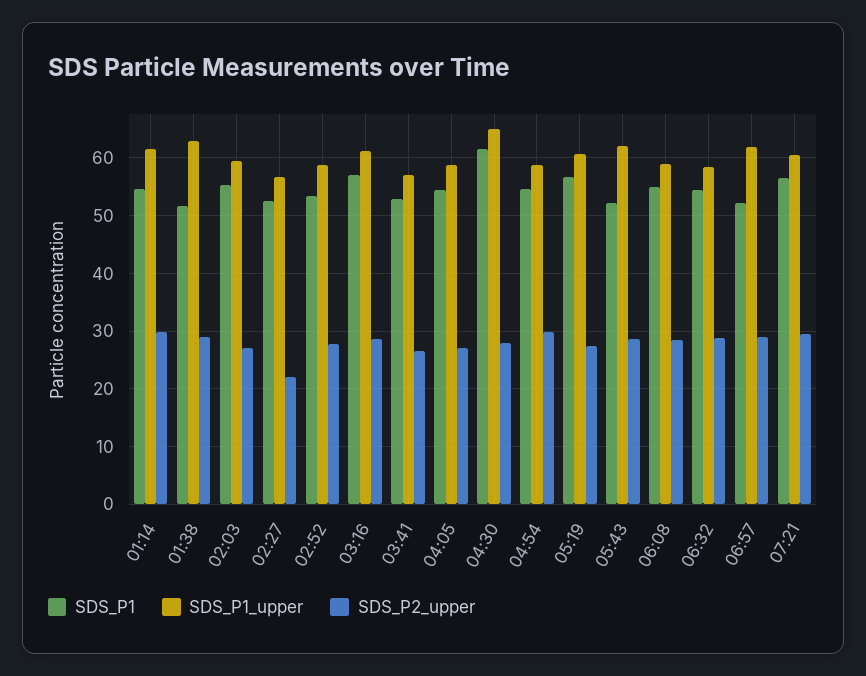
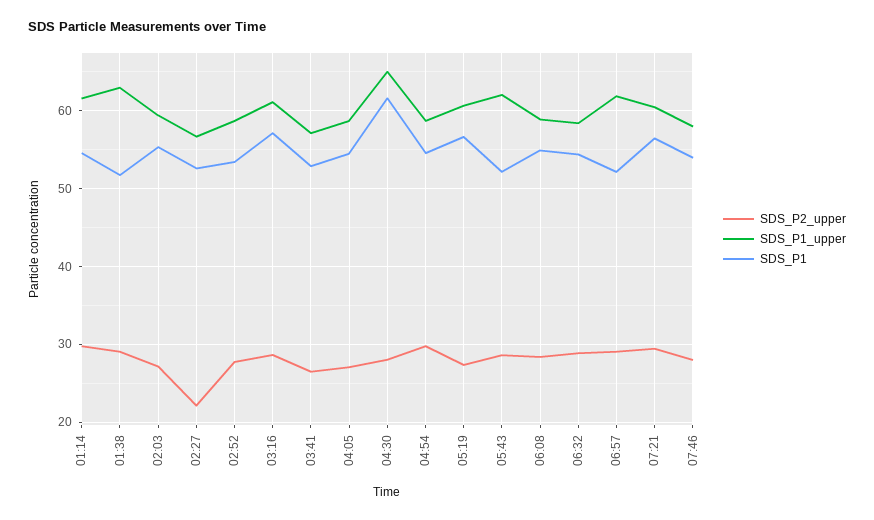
SDS_P2_upper, 07:46: none -> 28
SDS_P1_upper, 07:46: none -> 58
SDS_P1, 07:46: none -> 54

